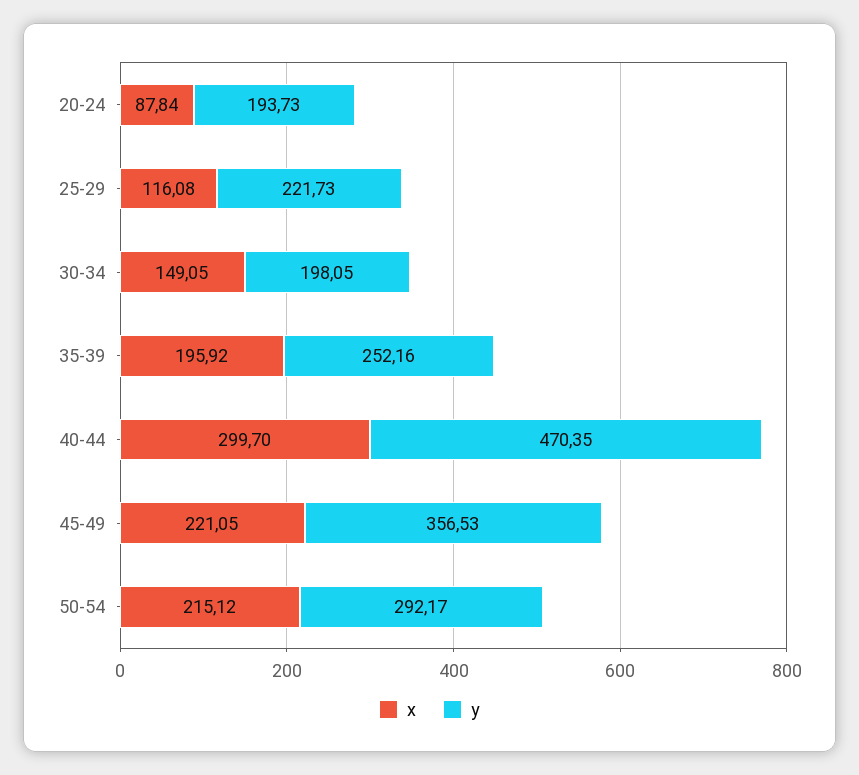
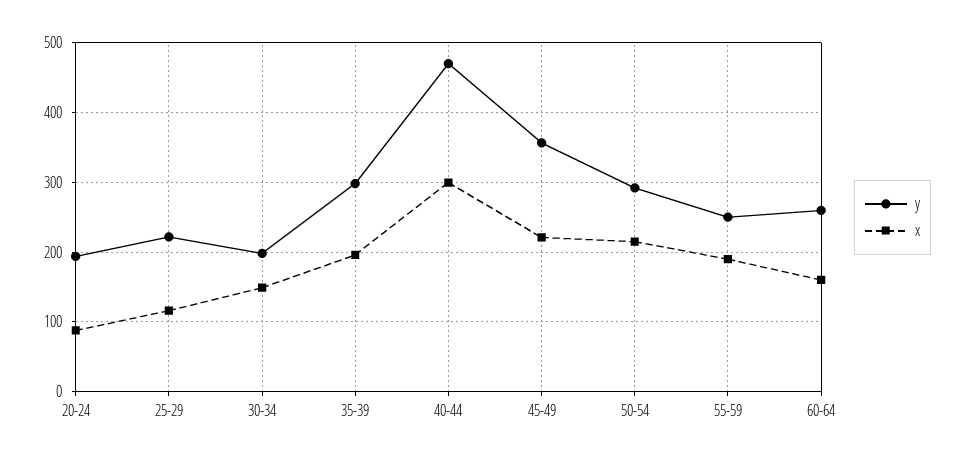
y, 35-39: 252.16 -> 300
y, 55-59: none -> 250
x, 55-59: none -> 190
y, 60-64: none -> 260
x, 60-64: none -> 160

